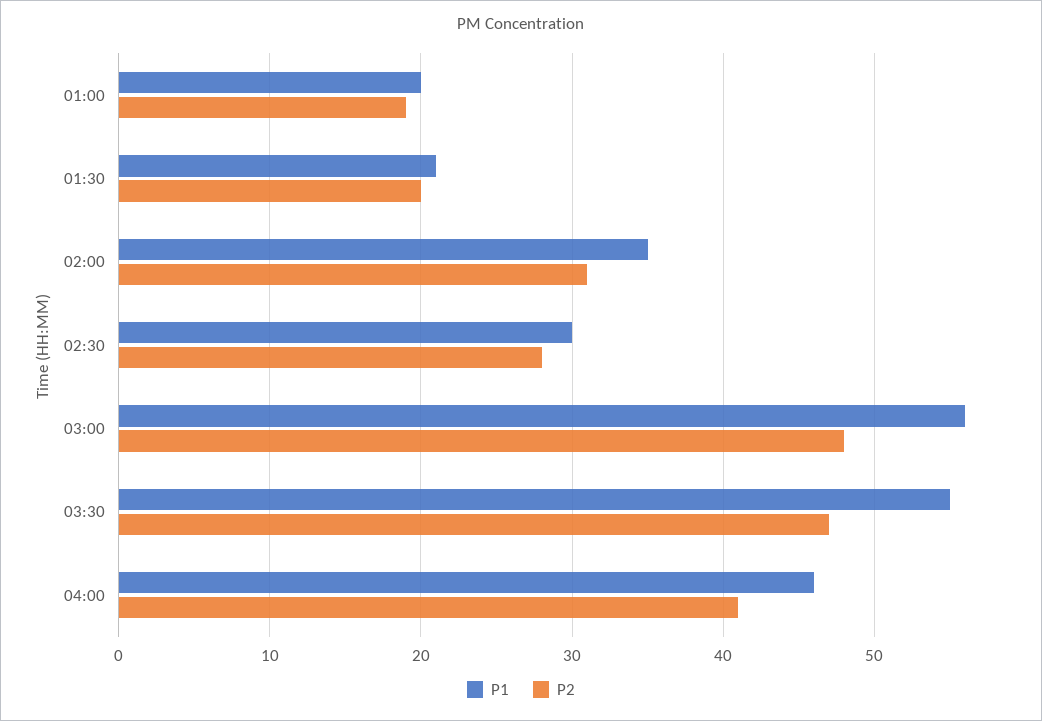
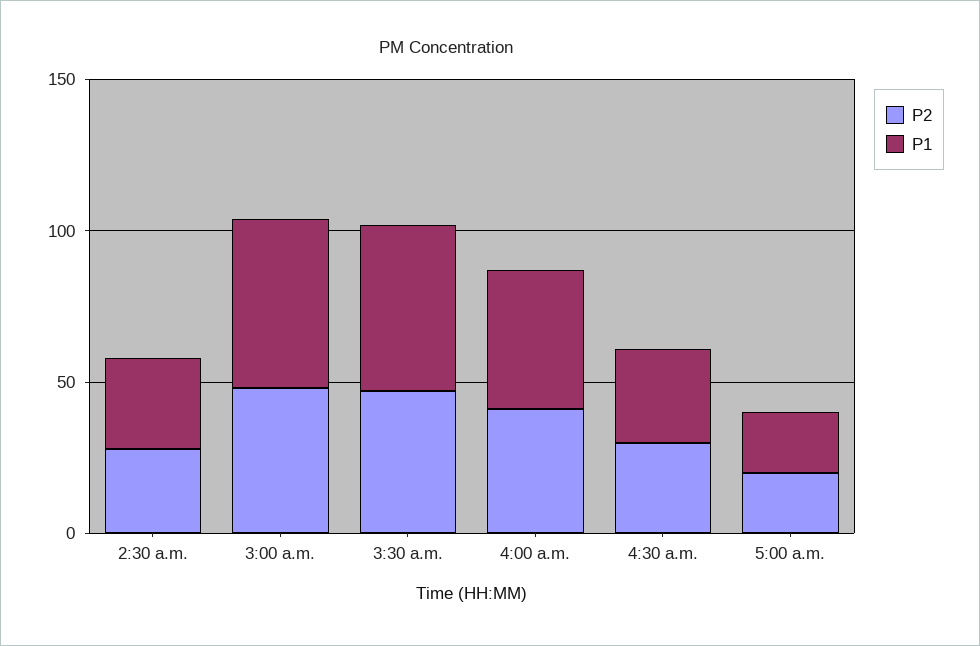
P1, 01:00: 20 -> none
P2, 01:00: 19 -> none
P1, 01:30: 21 -> none
P2, 01:30: 20 -> none
P1, 02:00: 35 -> none
P2, 02:00: 31 -> none
P2, 4:30 a.m.: none -> 30
P1, 4:30 a.m.: none -> 30
P2, 5:00 a.m.: none -> 20
P1, 5:00 a.m.: none -> 20

